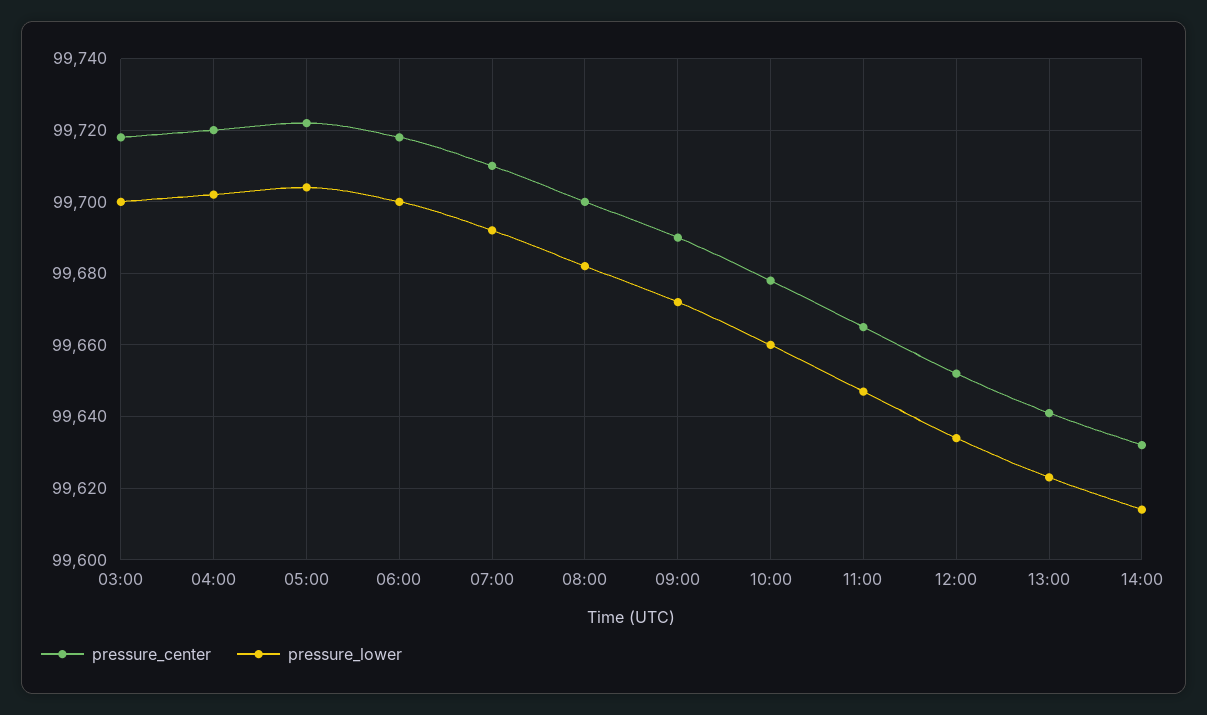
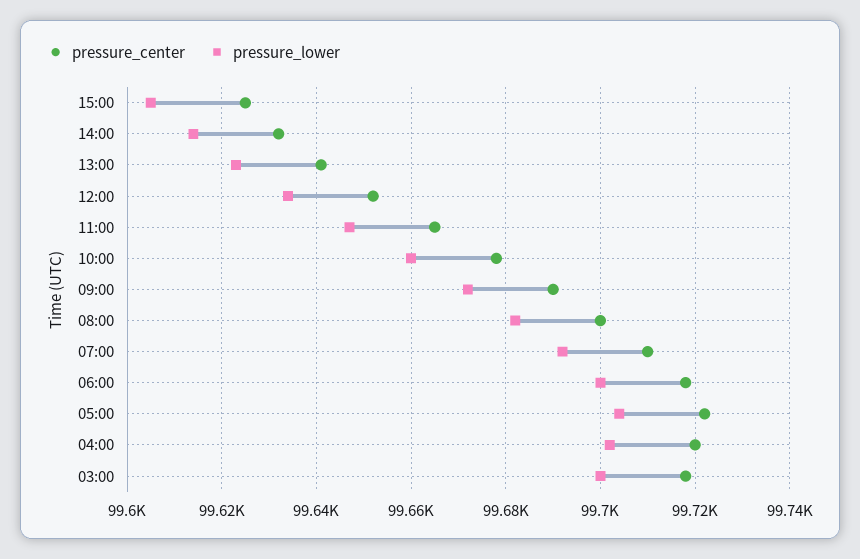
pressure_center, 15:00: none -> 99625
pressure_lower, 15:00: none -> 99605

